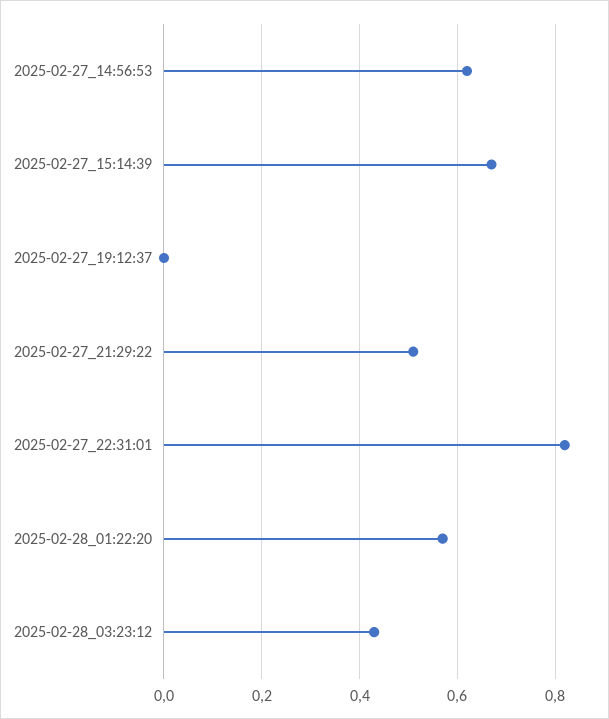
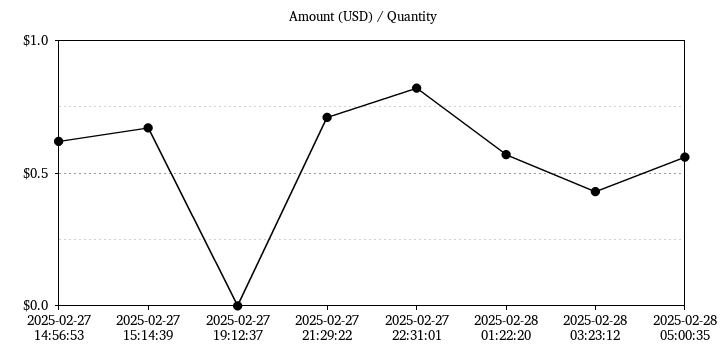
2025-02-27_21:29:22: 0.5 -> 0.7
2025-02-28 05:00:35: none -> 0.55

